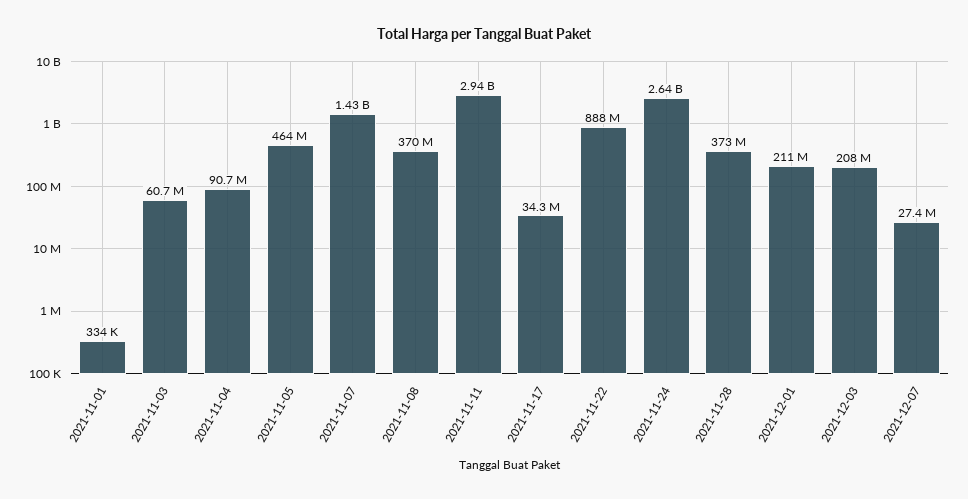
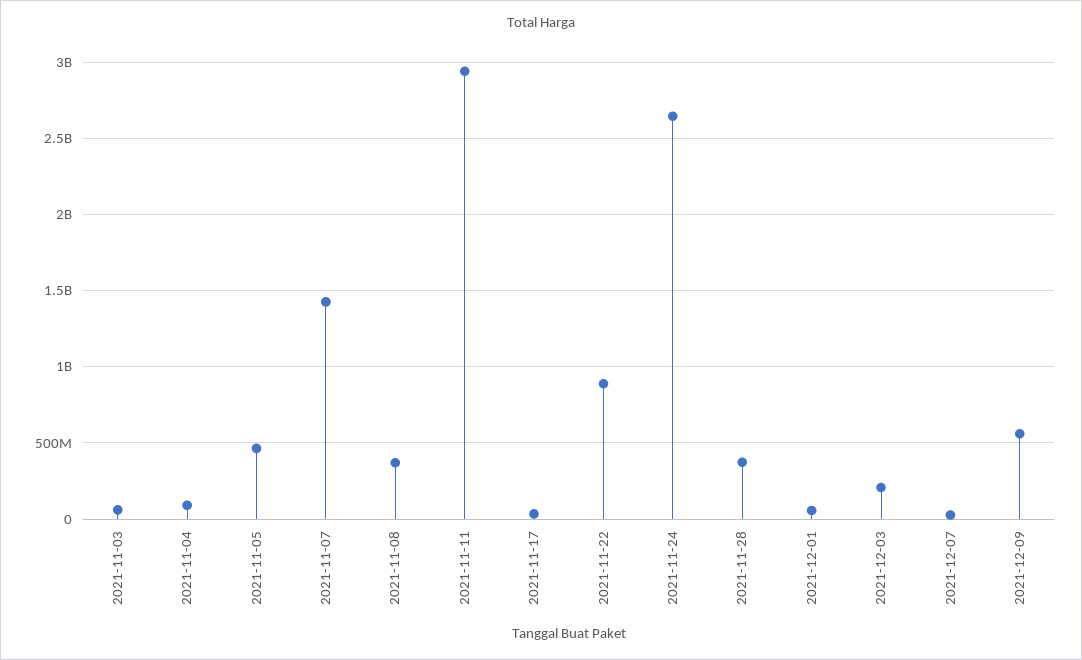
2021-11-01: 334000 -> none
2021-12-01: 211000000 -> 50000000
2021-12-09: none -> 550000000

